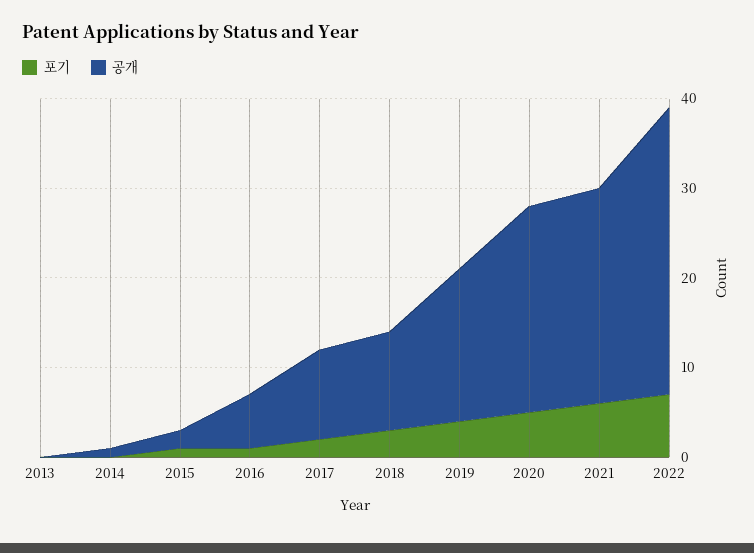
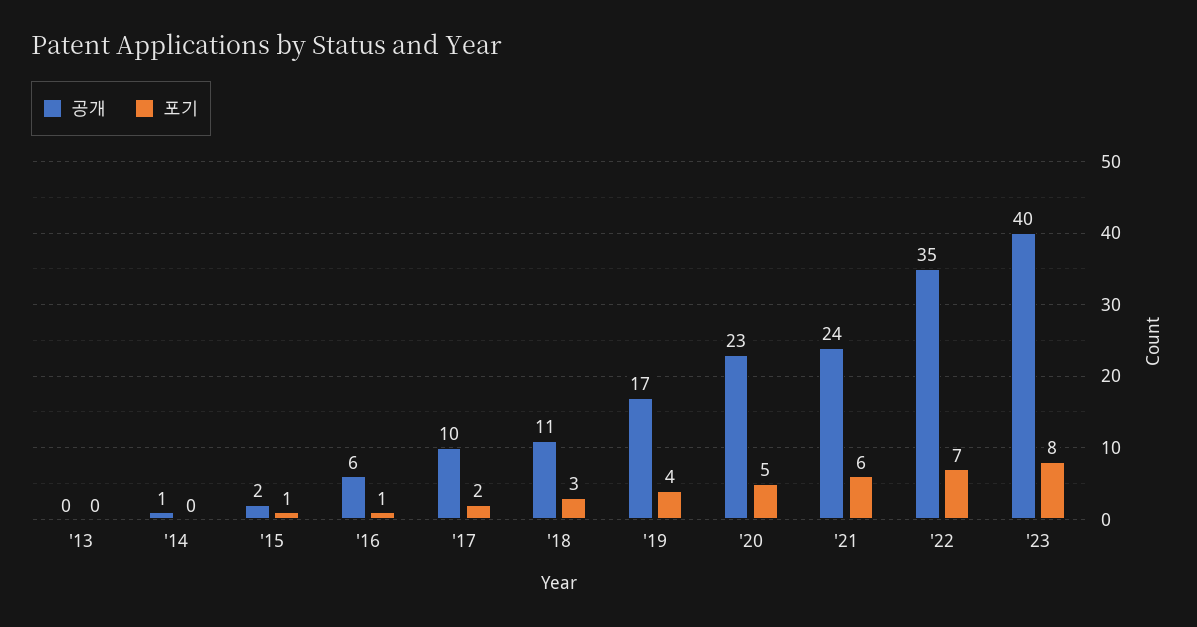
공개, 2022: 32 -> 35
공개, '23: none -> 40
포기, '23: none -> 8

